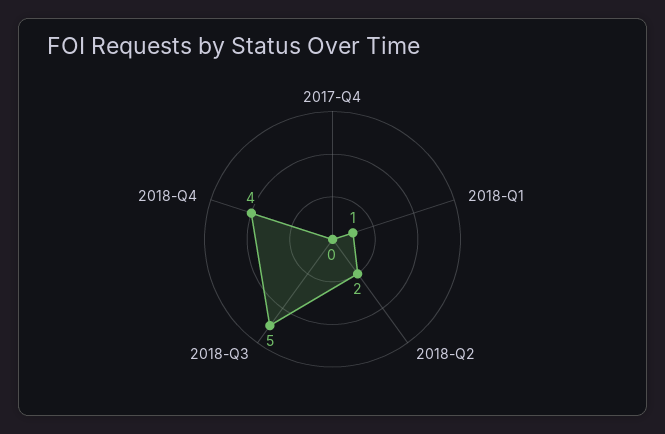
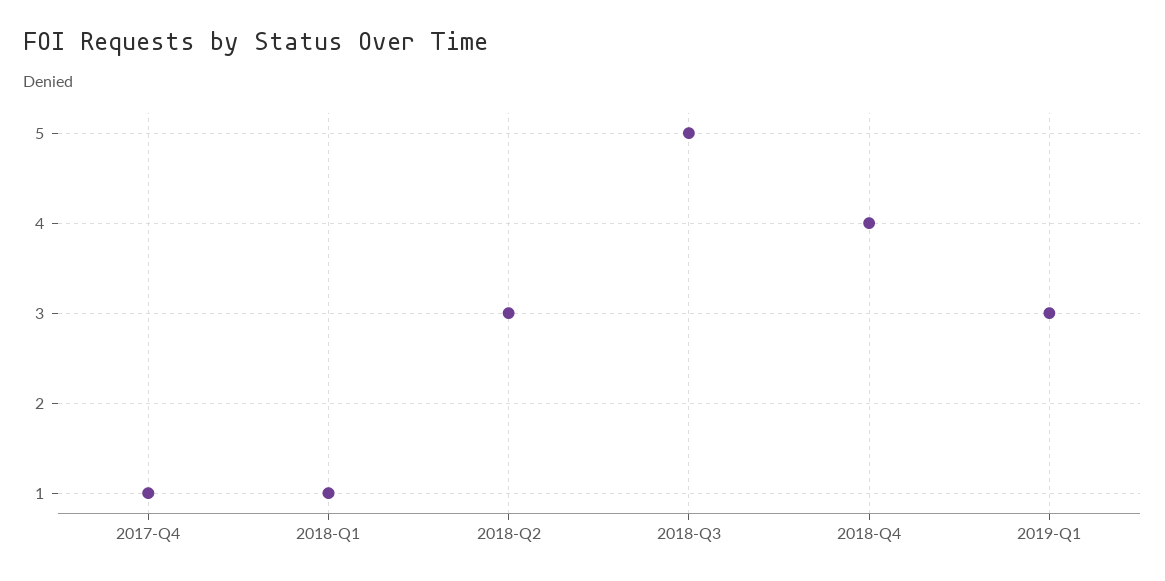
2017-Q4: 0 -> 1
2018-Q2: 2 -> 3
2019-Q1: none -> 3

